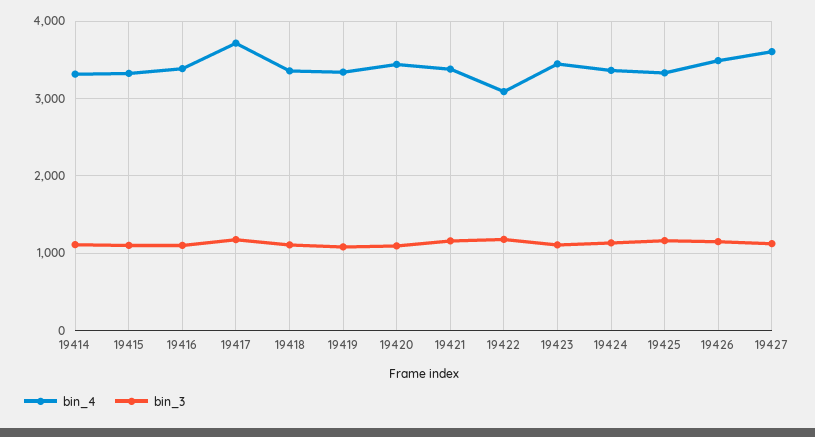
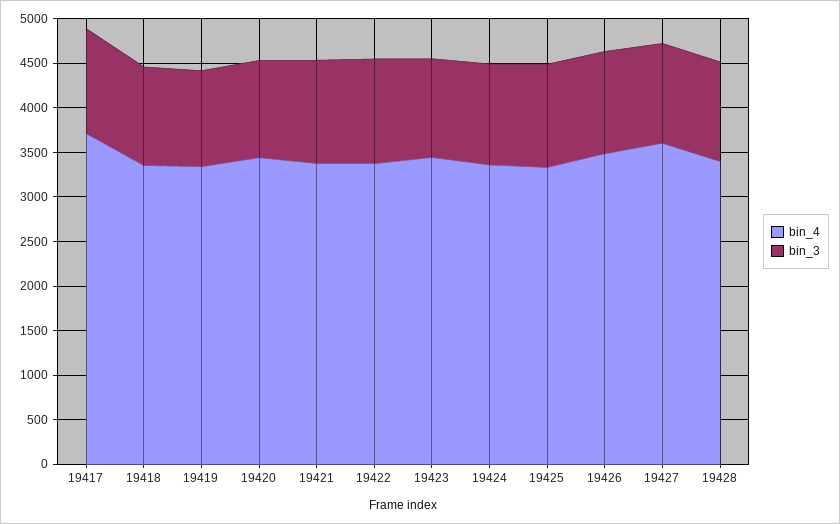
bin_4, 19414: 3300 -> none
bin_3, 19414: 1100 -> none
bin_4, 19415: 3300 -> none
bin_3, 19415: 1100 -> none
bin_4, 19416: 3400 -> none
bin_3, 19416: 1100 -> none
bin_4, 19422: 3100 -> 3400
bin_4, 19428: none -> 3400
bin_3, 19428: none -> 1100

